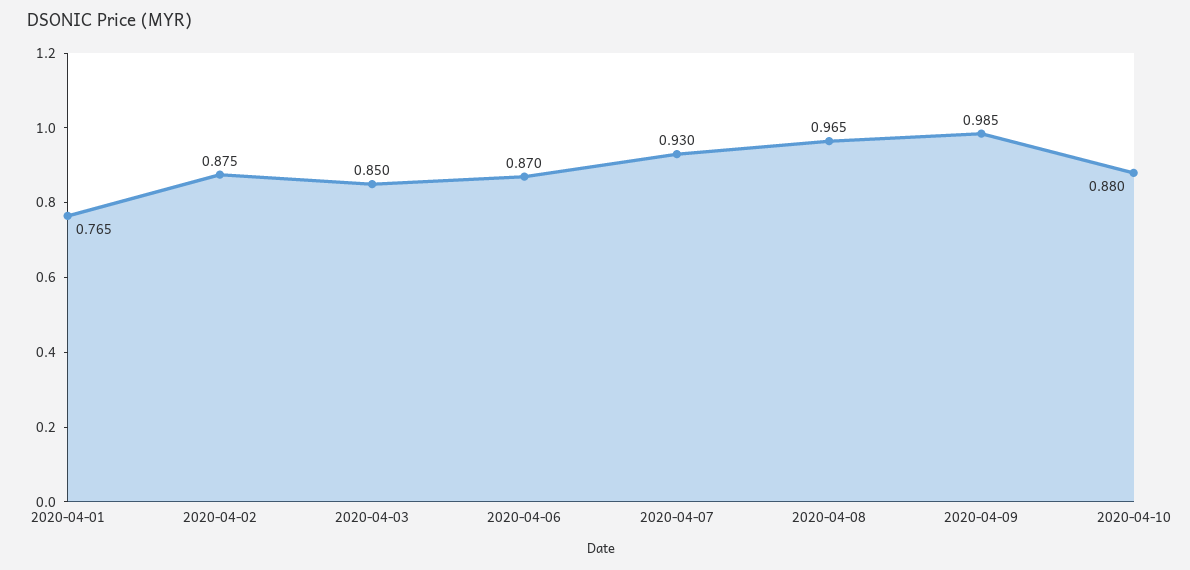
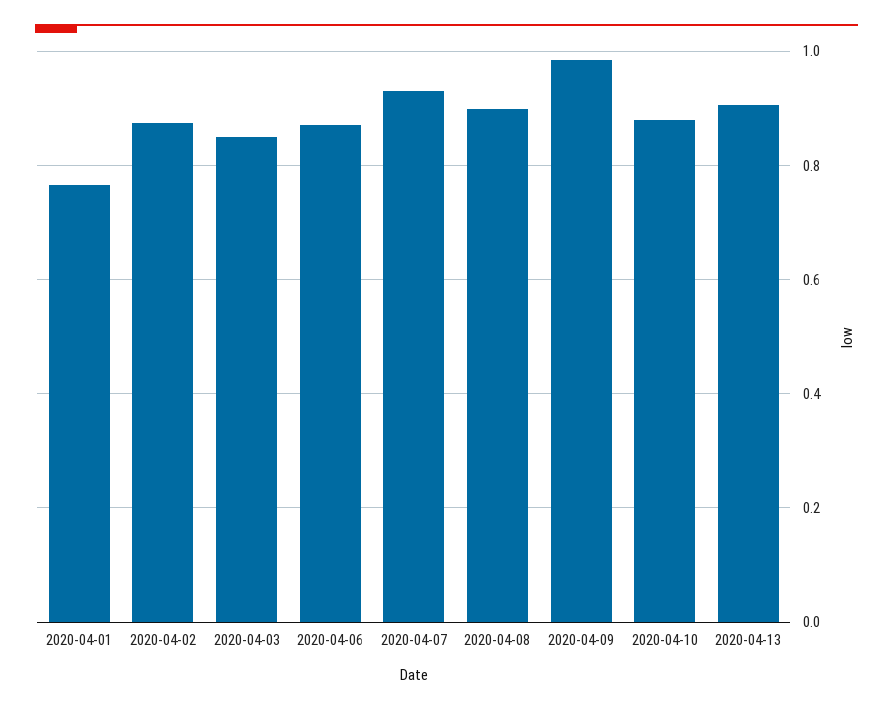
2020-04-08: 0.965 -> 0.9
2020-04-13: none -> 0.9

